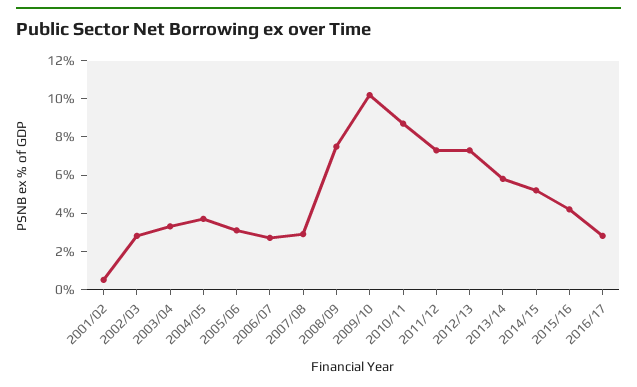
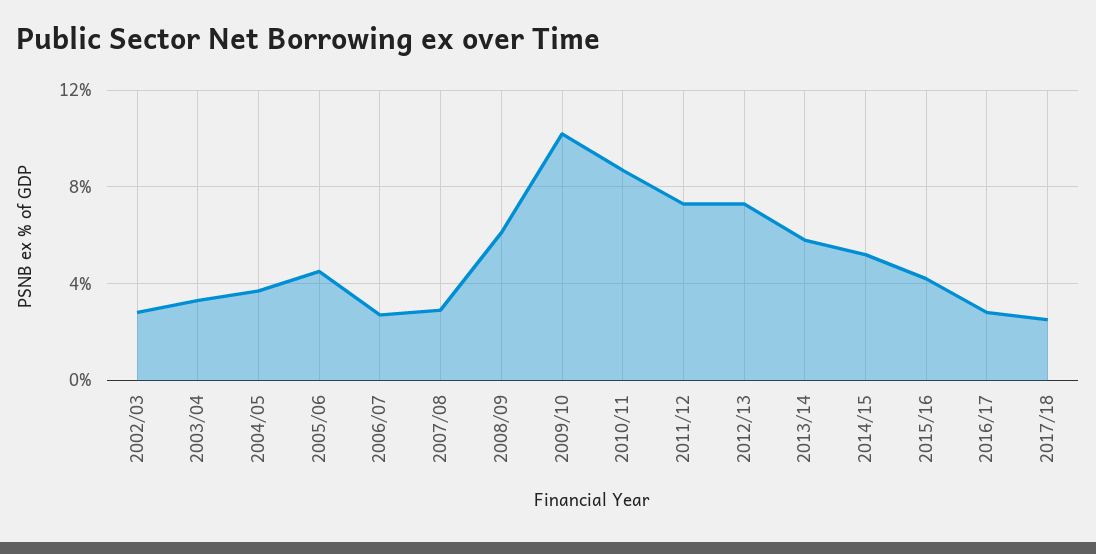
2001/02: 0.5 -> none
2005/06: 3 -> 4.5
2008/09: 7.5 -> 6
2017/18: none -> 2.5

